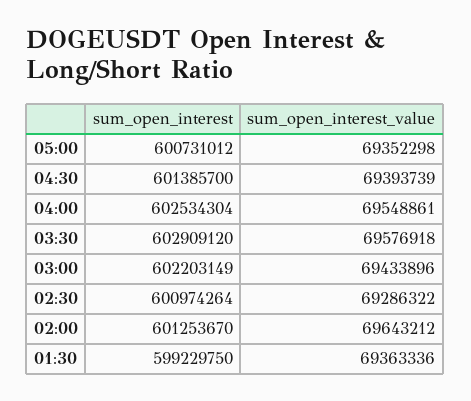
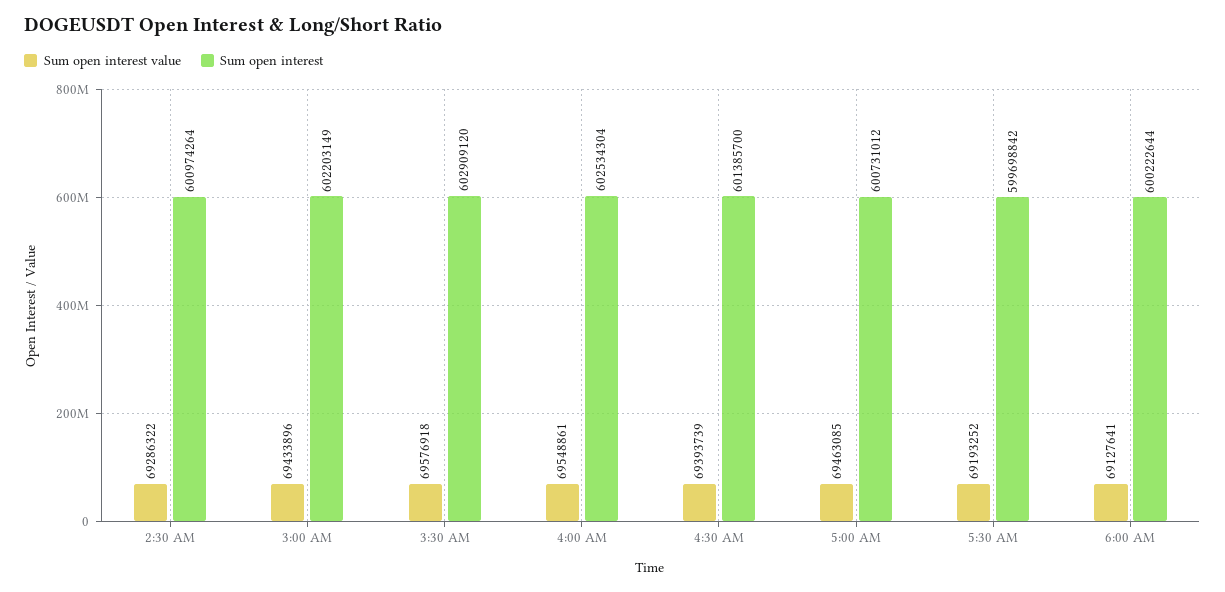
sum_open_interest_value, 05:00: 69352298 -> 69463085
sum_open_interest, 02:00: 601253670 -> none
sum_open_interest_value, 02:00: 69643212 -> none
sum_open_interest, 01:30: 599229750 -> none
sum_open_interest_value, 01:30: 69363336 -> none
sum_open_interest_value, 5:30 AM: none -> 69193252
sum_open_interest, 5:30 AM: none -> 599698842
sum_open_interest_value, 6:00 AM: none -> 69127641
sum_open_interest, 6:00 AM: none -> 600222644

